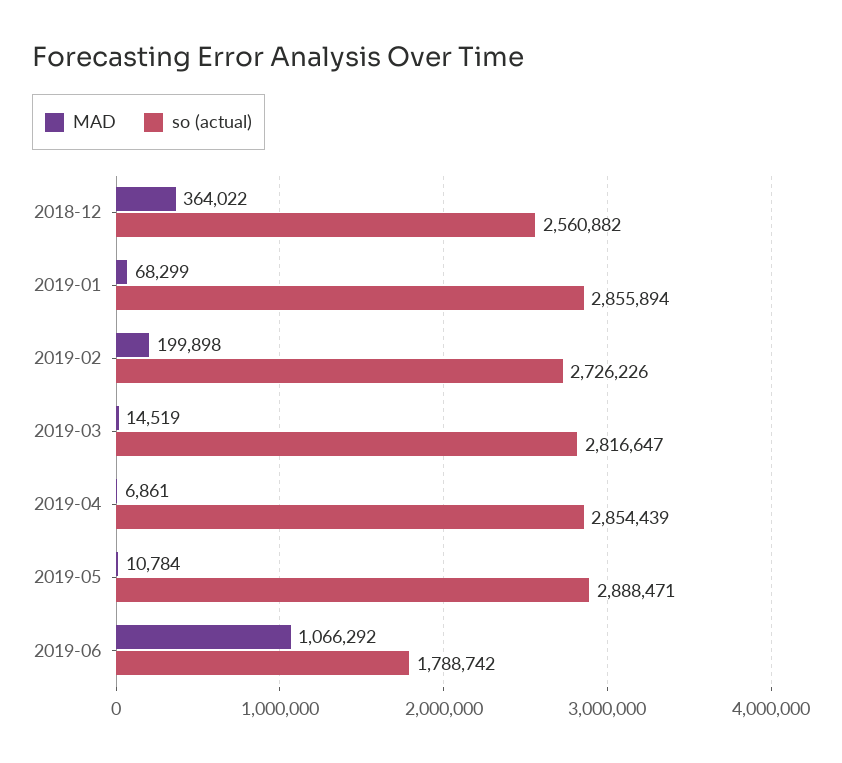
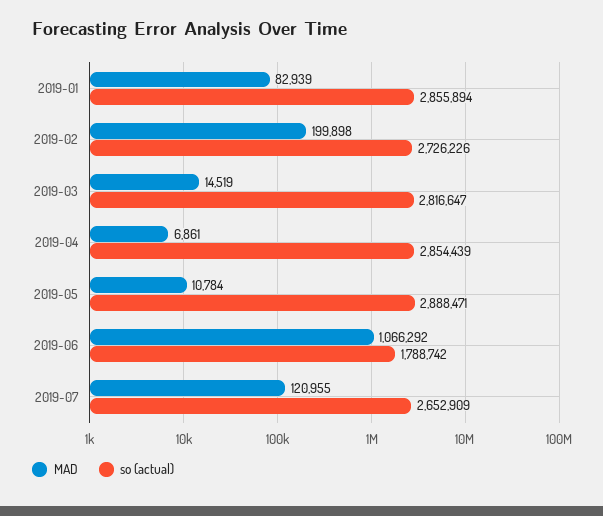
MAD, 2018-12: 364022 -> none
so (actual), 2018-12: 2560882 -> none
MAD, 2019-01: 68299 -> 82939
MAD, 2019-07: none -> 120955
so (actual), 2019-07: none -> 2652909

